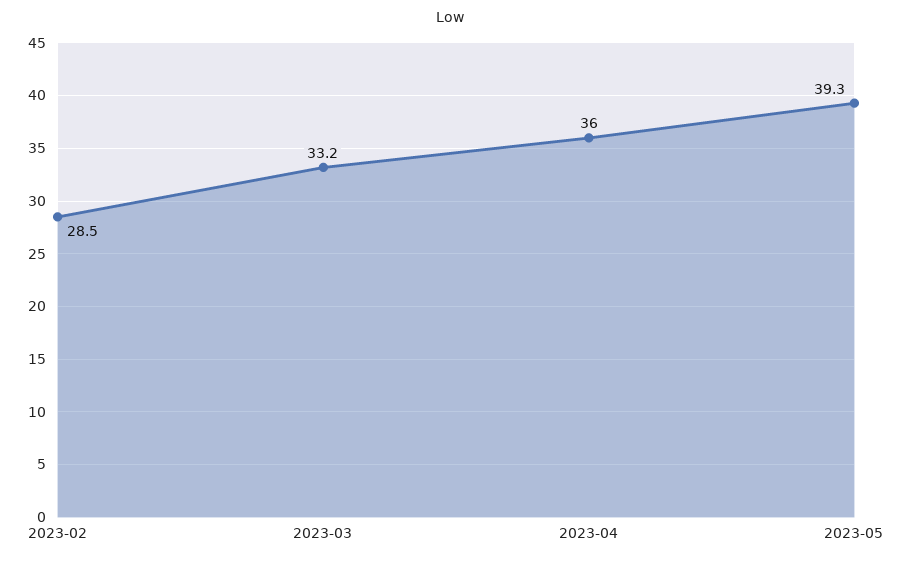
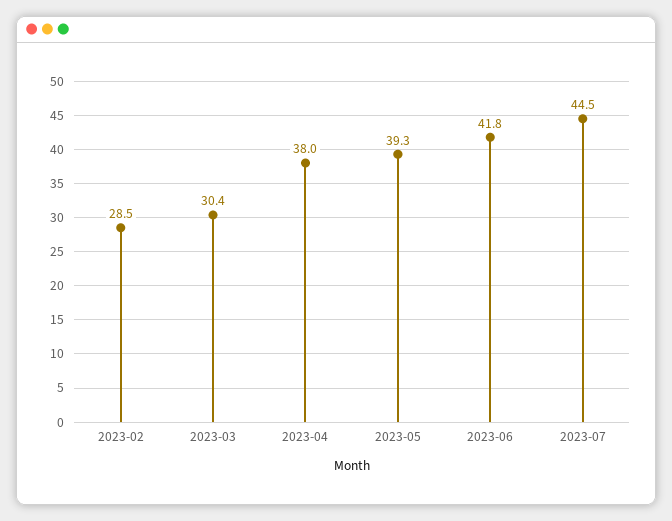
2023-03: 33.2 -> 30.4
2023-04: 36 -> 38
2023-06: none -> 41.8
2023-07: none -> 44.5

